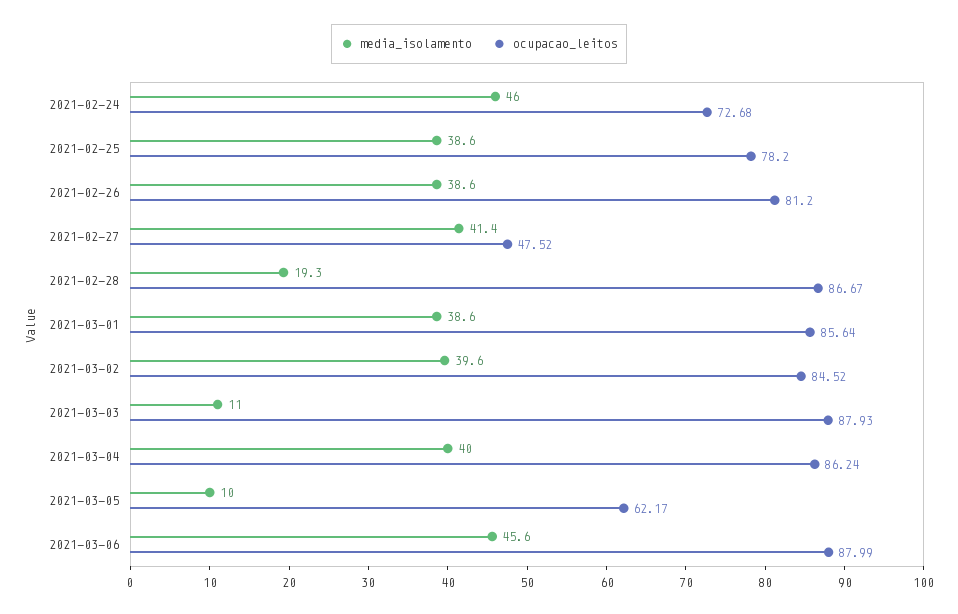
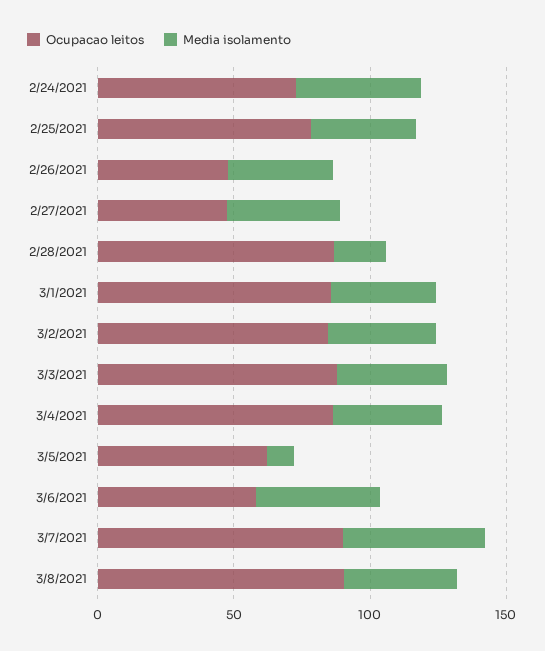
ocupacao_leitos, 2021-02-26: 81.2 -> 50
media_isolamento, 2021-03-03: 11 -> 40
ocupacao_leitos, 2021-03-06: 87.99 -> 60
ocupacao_leitos, 3/7/2021: none -> 90
media_isolamento, 3/7/2021: none -> 50
ocupacao_leitos, 3/8/2021: none -> 90
media_isolamento, 3/8/2021: none -> 40

